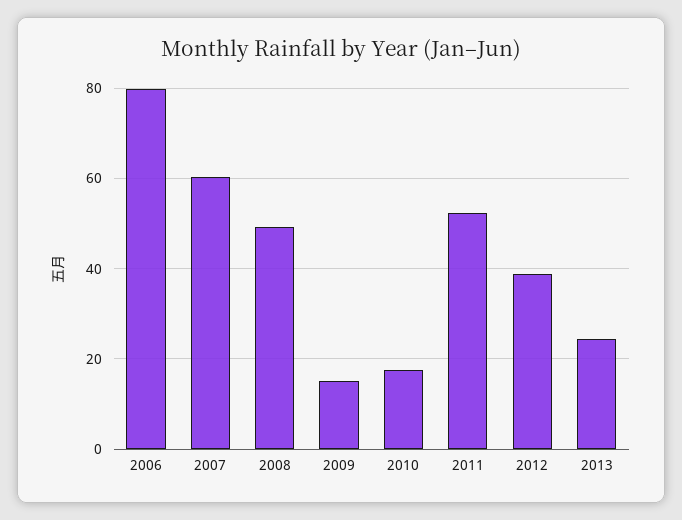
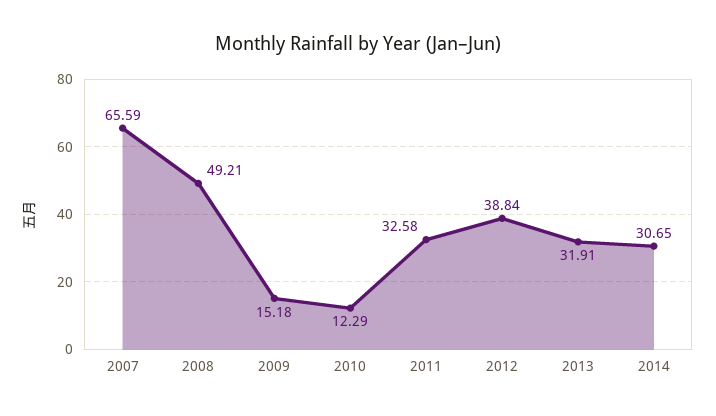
2006: 80 -> none
2007: 60 -> 65.59
2010: 18 -> 12.29
2011: 52 -> 32.58
2013: 24 -> 31.91
2014: none -> 30.65

